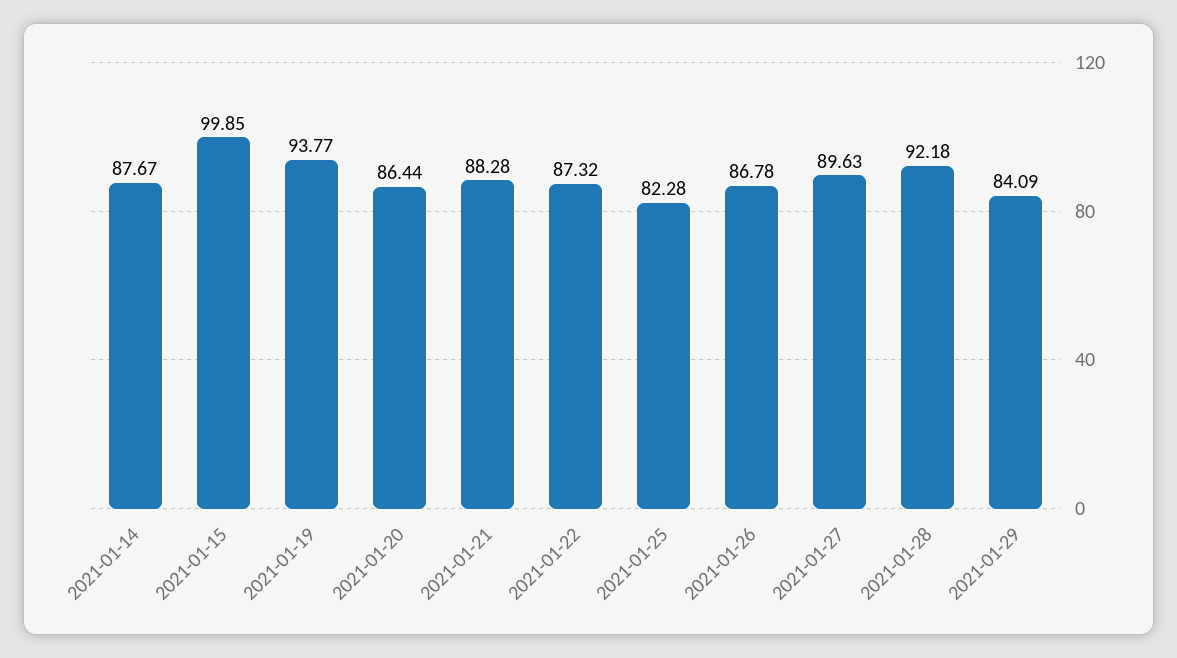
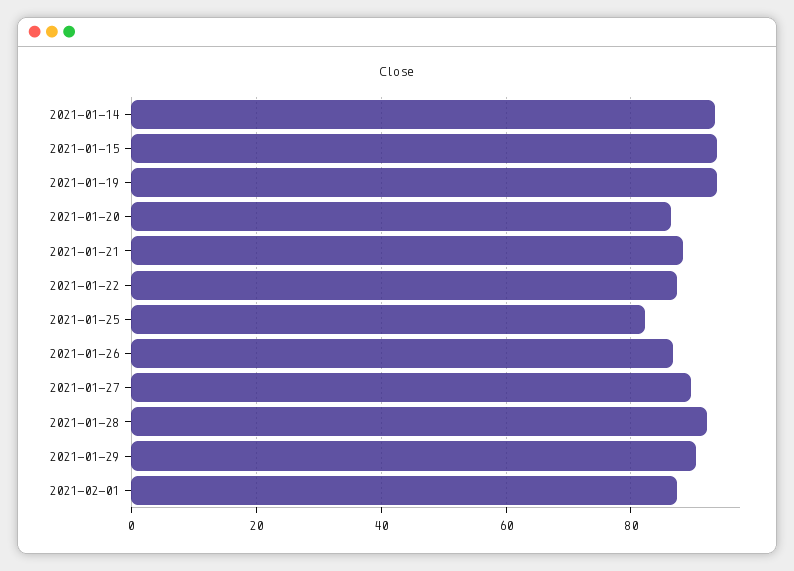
2021-01-14: 87.67 -> 94
2021-01-15: 99.85 -> 94
2021-01-29: 84.09 -> 90
2021-02-01: none -> 88

